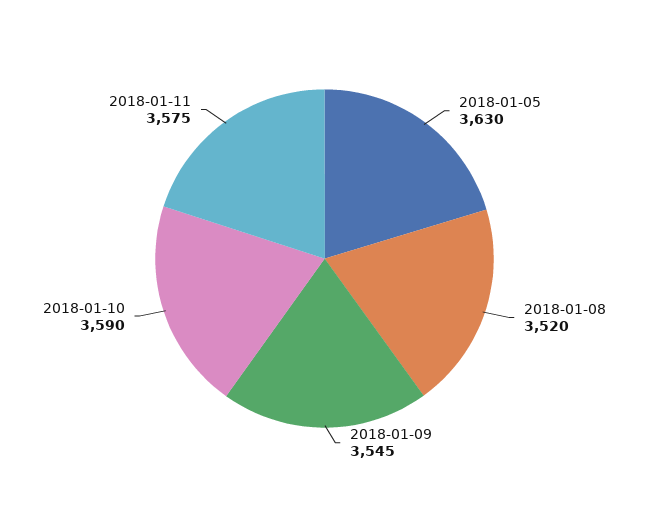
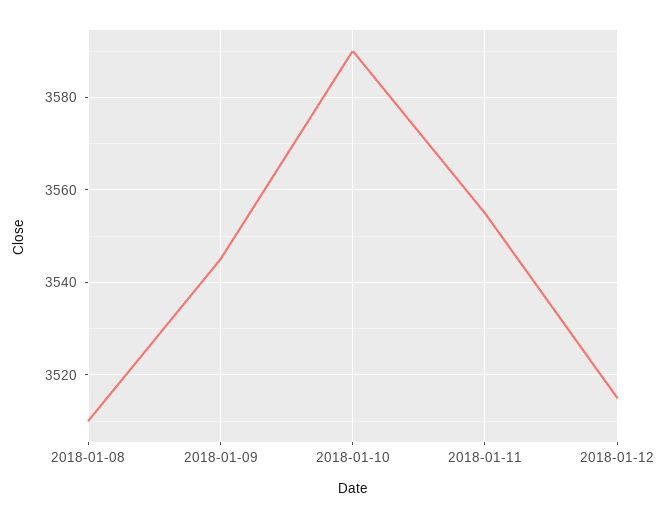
2018-01-05: 3630 -> none
2018-01-08: 3520 -> 3510
2018-01-11: 3575 -> 3555
2018-01-12: none -> 3515

